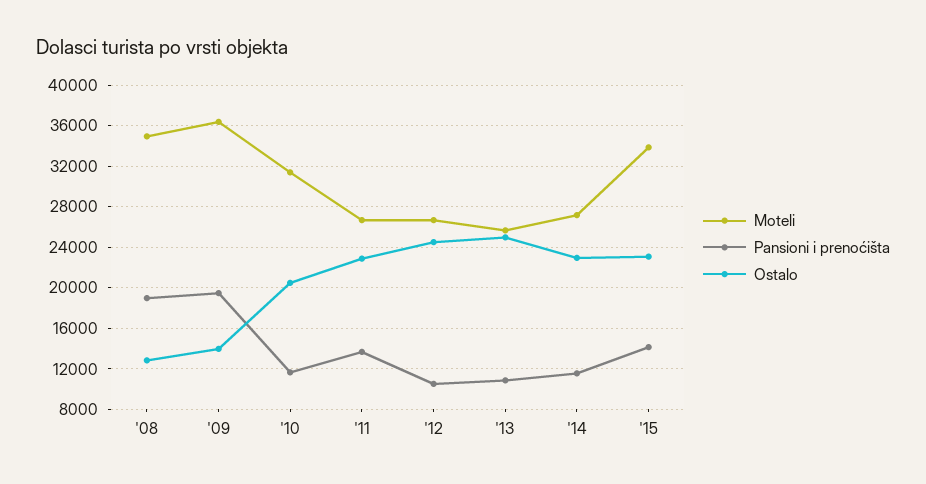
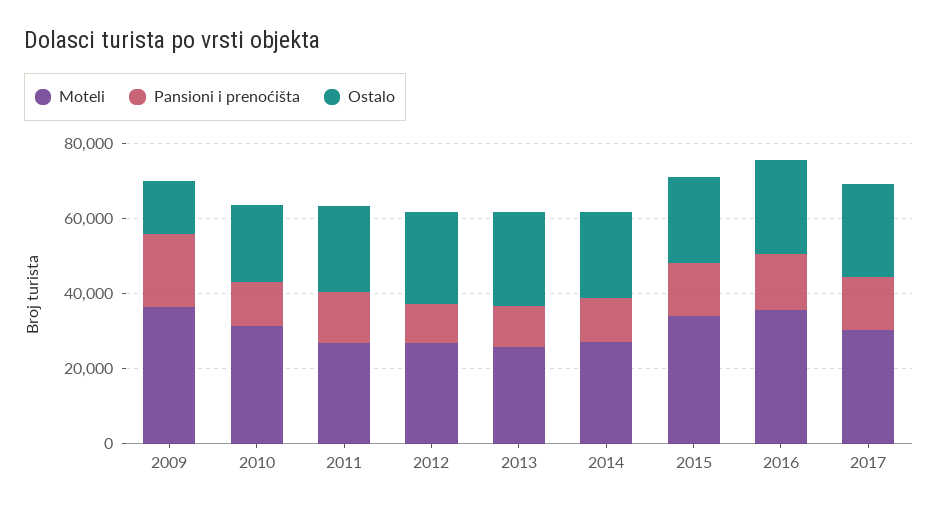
Moteli, '08: 35000 -> none
Pansioni i prenoćišta, '08: 19000 -> none
Ostalo, '08: 13000 -> none
Moteli, 2016: none -> 35000
Pansioni i prenoćišta, 2016: none -> 15000
Ostalo, 2016: none -> 25000
Moteli, 2017: none -> 30000
Pansioni i prenoćišta, 2017: none -> 15000
Ostalo, 2017: none -> 25000

